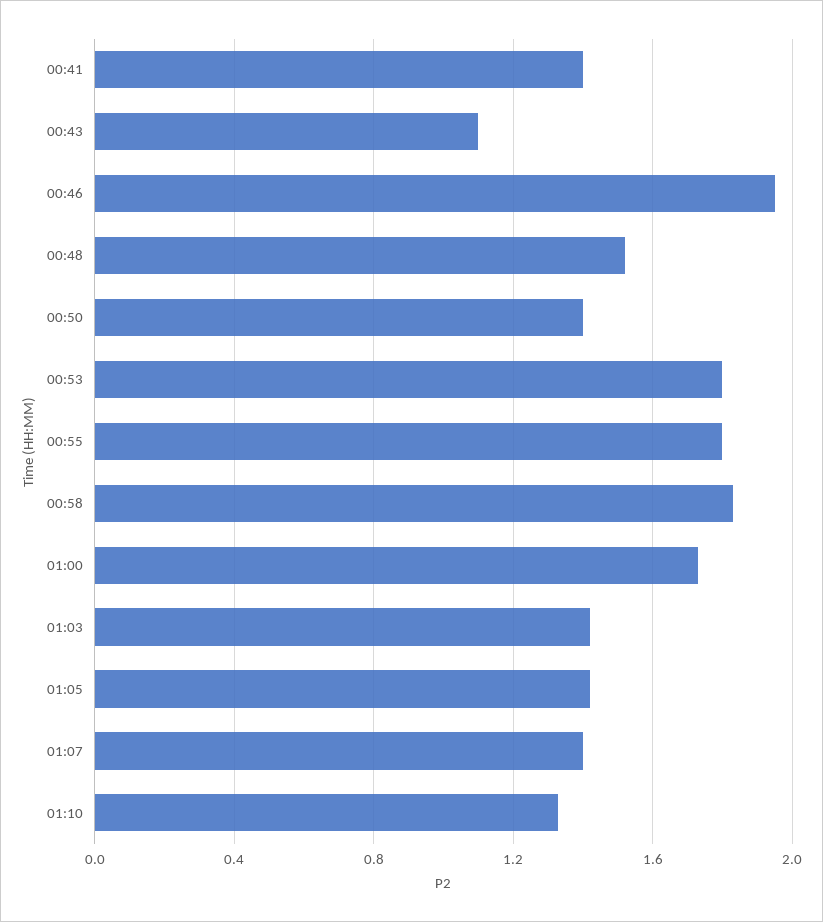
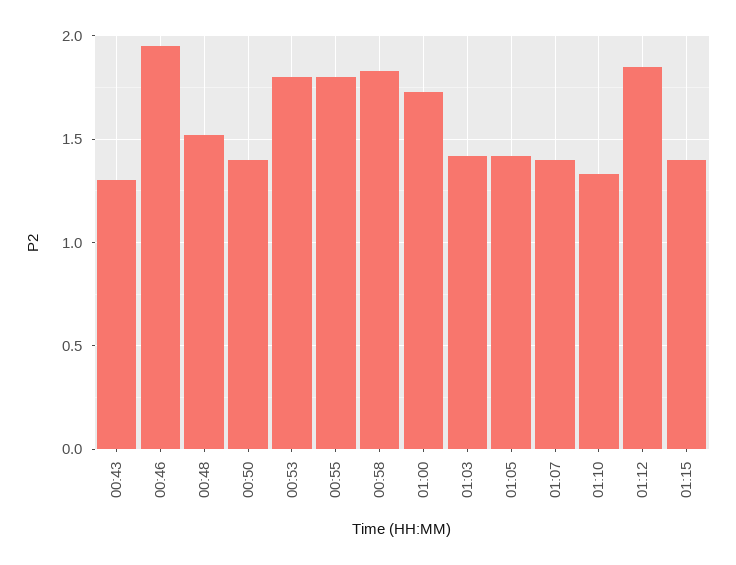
00:41: 1.4 -> none
00:43: 1.1 -> 1.3
01:12: none -> 1.85
01:15: none -> 1.4

